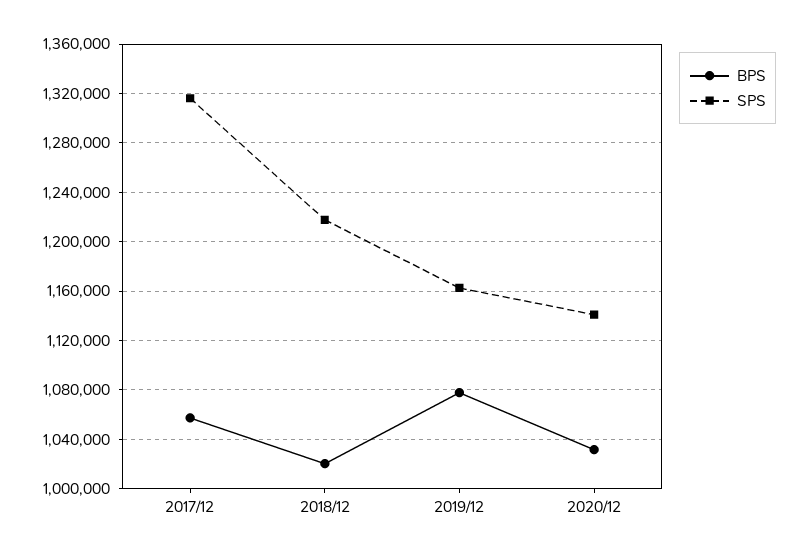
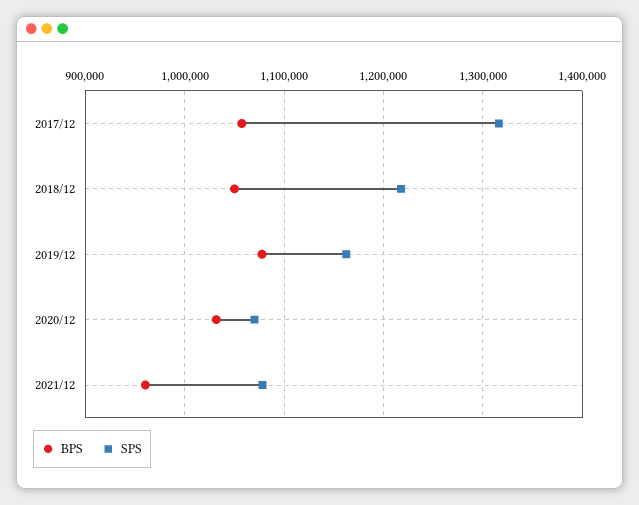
BPS, 2018/12: 1020000 -> 1050000
SPS, 2020/12: 1140000 -> 1070000
BPS, 2021/12: none -> 960000
SPS, 2021/12: none -> 1080000

